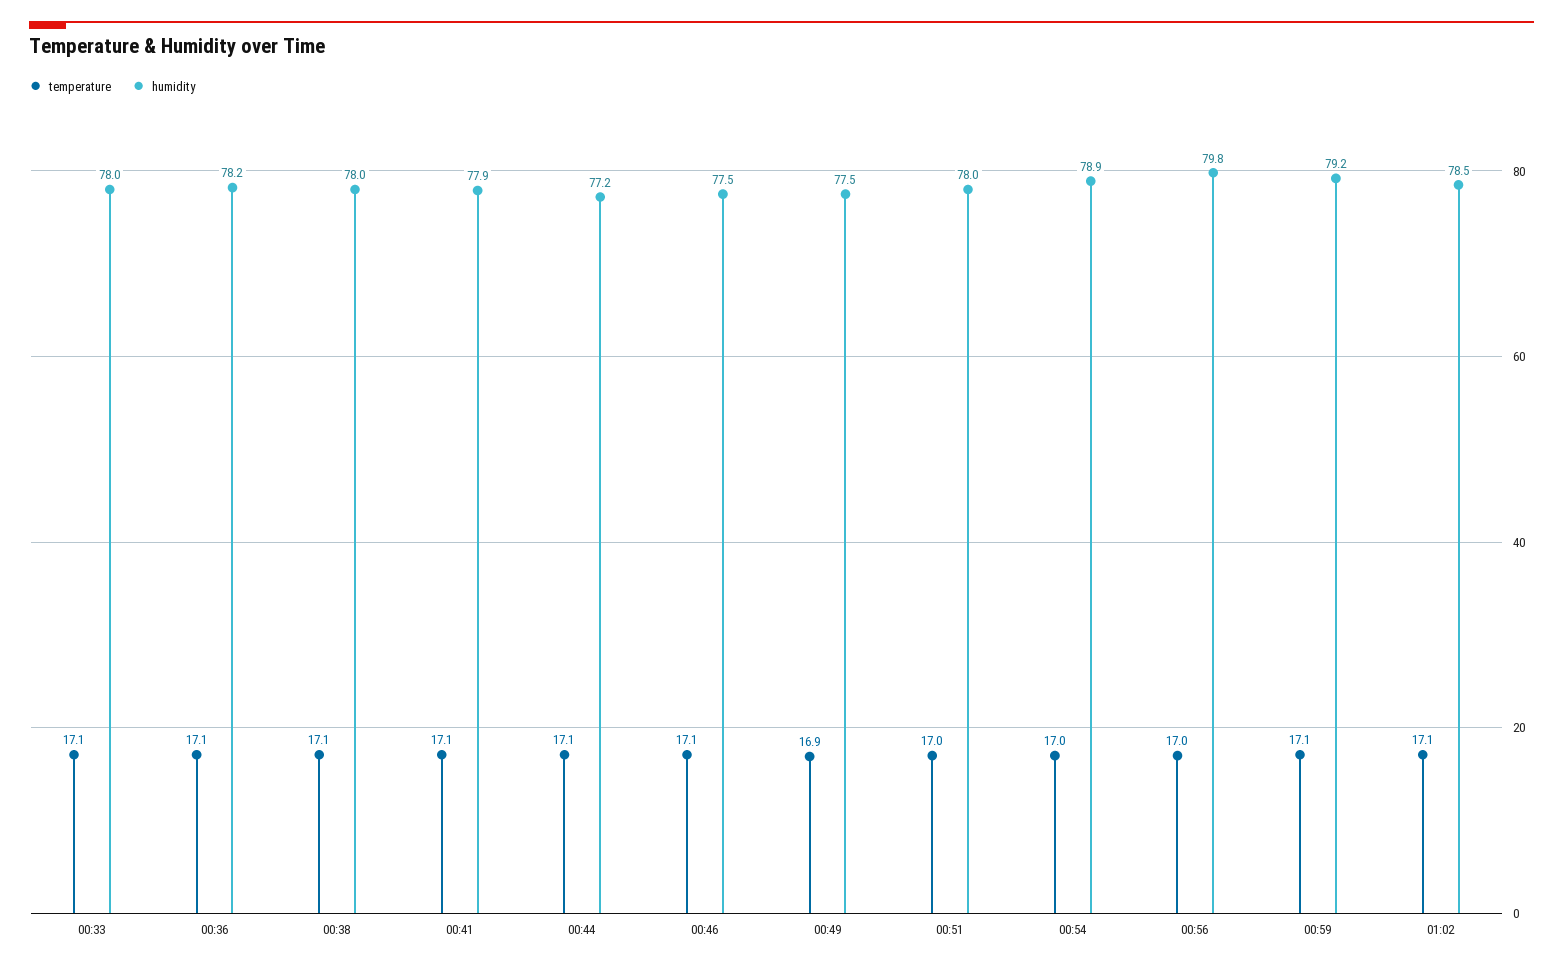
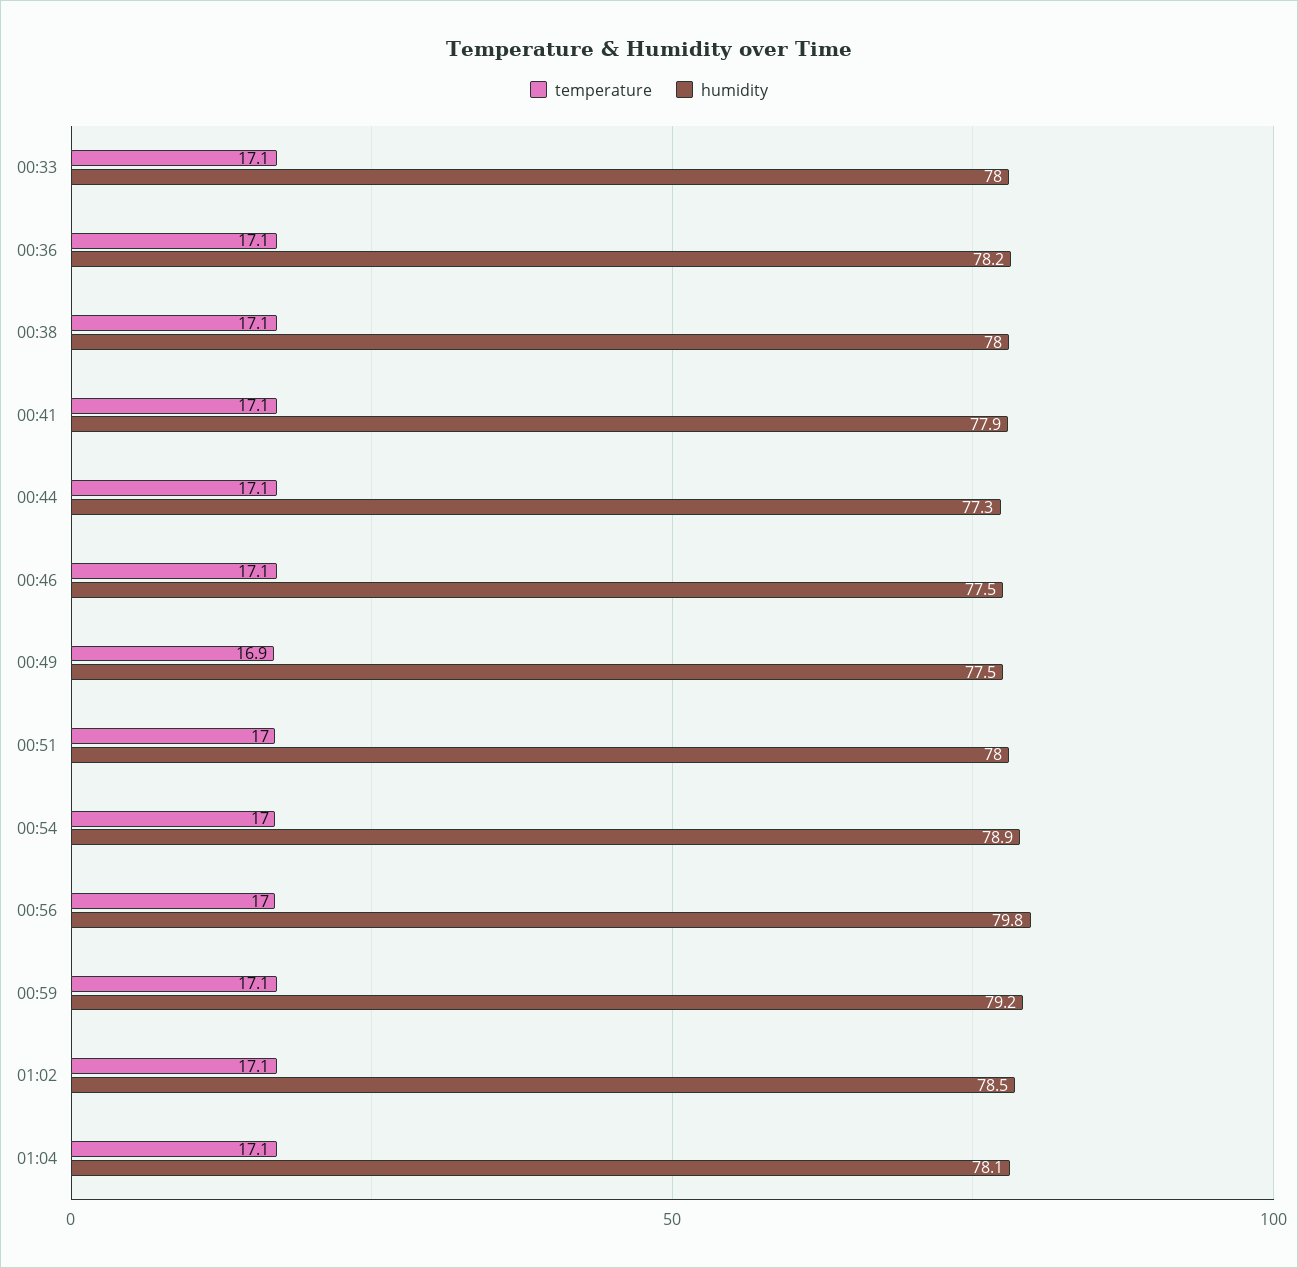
humidity, 00:44: 77.2 -> 77.3
temperature, 01:04: none -> 17.1
humidity, 01:04: none -> 78.1

